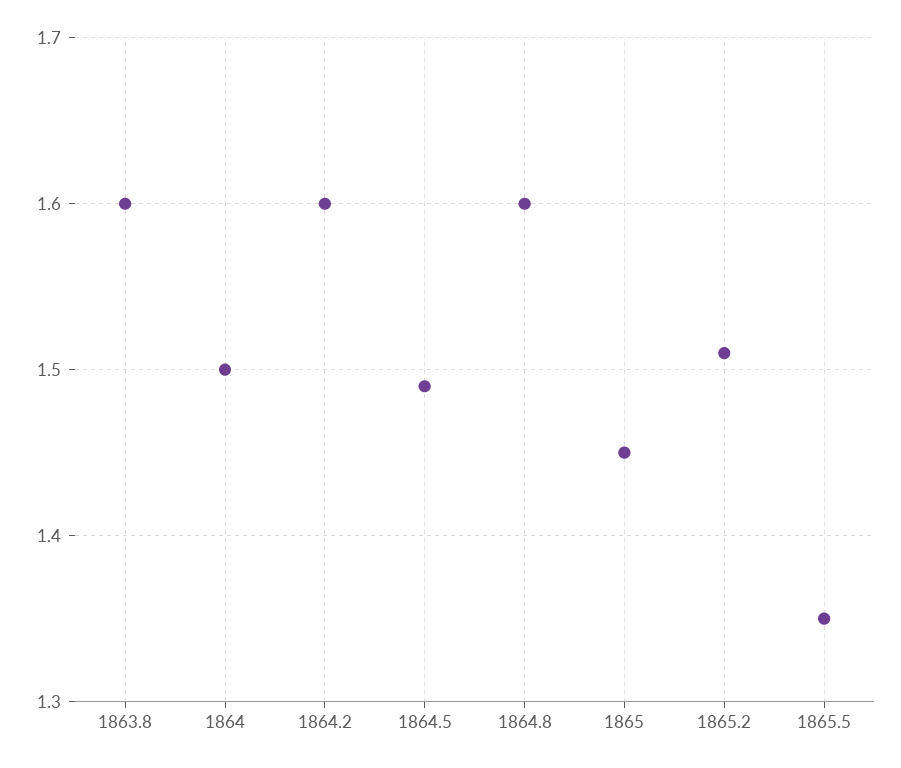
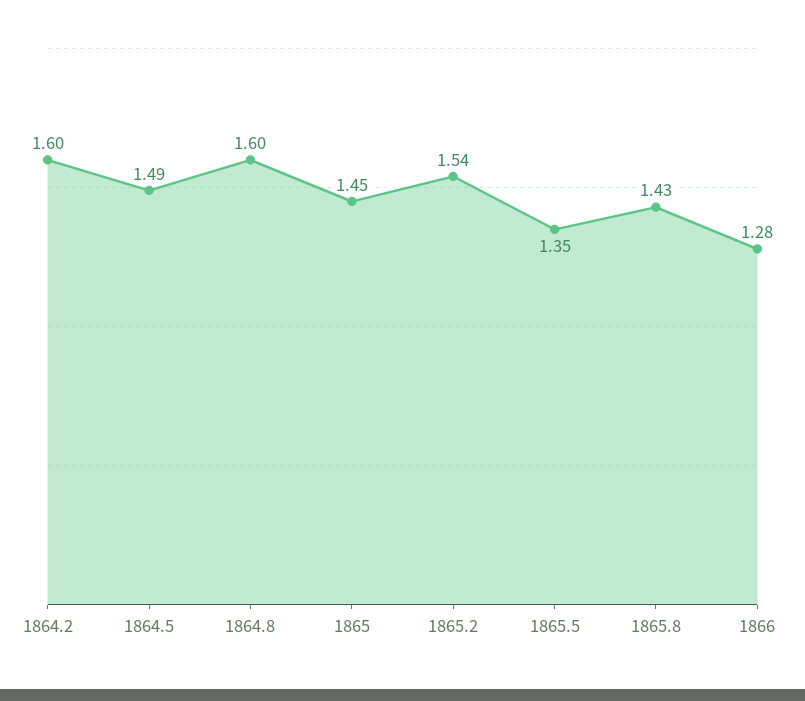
1863.8: 1.6 -> none
1864: 1.5 -> none
1865.2: 1.51 -> 1.54
1865.8: none -> 1.43
1866: none -> 1.28

